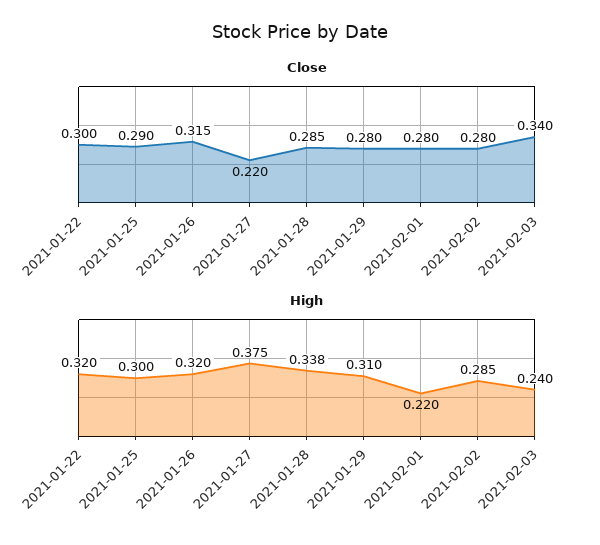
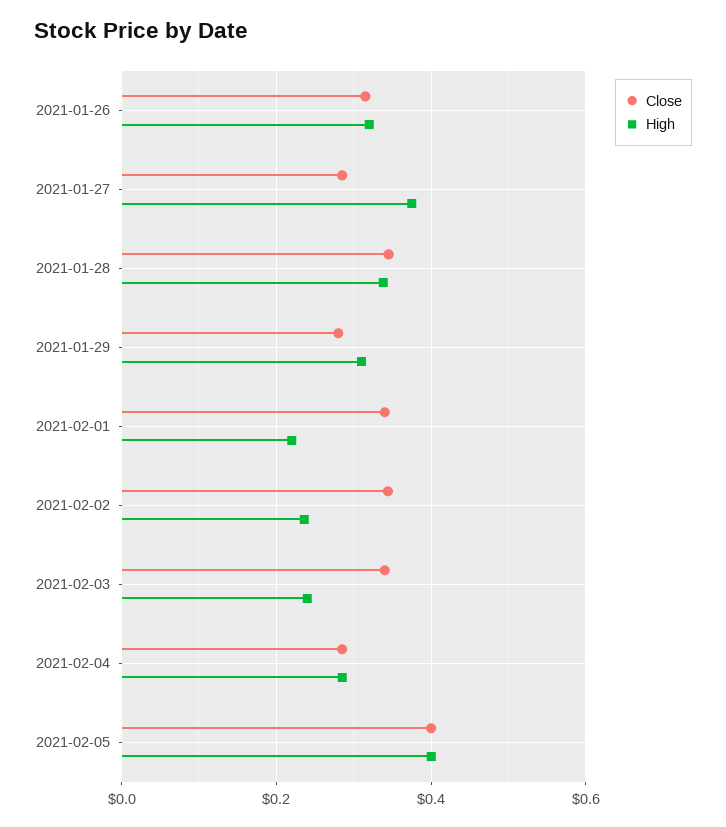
Close, 2021-01-22: 0.3 -> none
Close, 2021-01-25: 0.29 -> none
Close, 2021-01-27: 0.22 -> 0.28
Close, 2021-01-28: 0.285 -> 0.34
Close, 2021-02-01: 0.28 -> 0.34
Close, 2021-02-02: 0.28 -> 0.34
High, 2021-01-22: 0.32 -> none
High, 2021-01-25: 0.3 -> none
High, 2021-02-02: 0.285 -> 0.24
Close, 2021-02-04: none -> 0.28
High, 2021-02-04: none -> 0.28
Close, 2021-02-05: none -> 0.4
High, 2021-02-05: none -> 0.4

